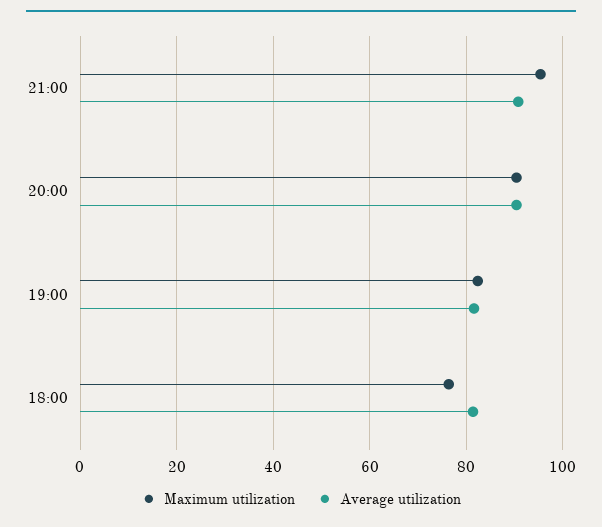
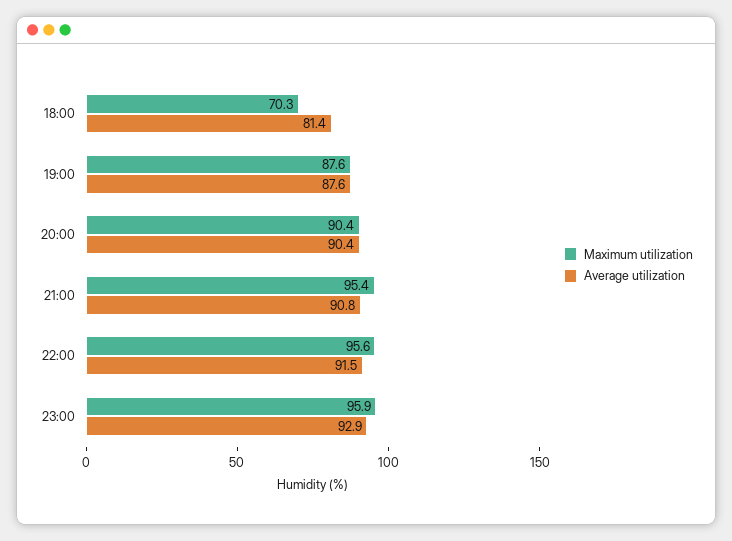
Maximum utilization, 19:00: 82 -> 87.6
Average utilization, 19:00: 82 -> 87.6
Maximum utilization, 18:00: 76 -> 70.3
Maximum utilization, 22:00: none -> 95.6
Average utilization, 22:00: none -> 91.5
Maximum utilization, 23:00: none -> 95.9
Average utilization, 23:00: none -> 92.9

